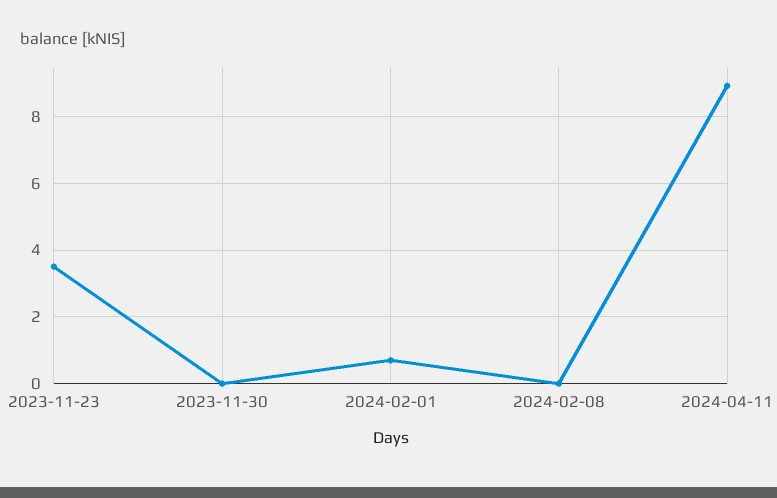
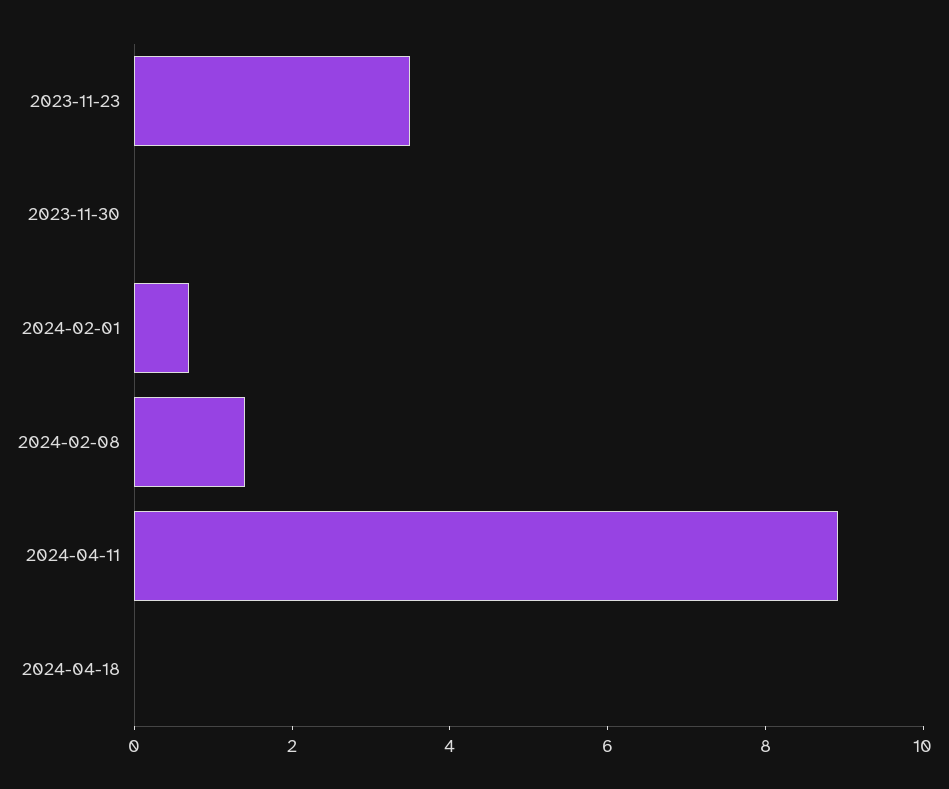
2024-02-08: 0 -> 1.5
2024-04-18: none -> 0

